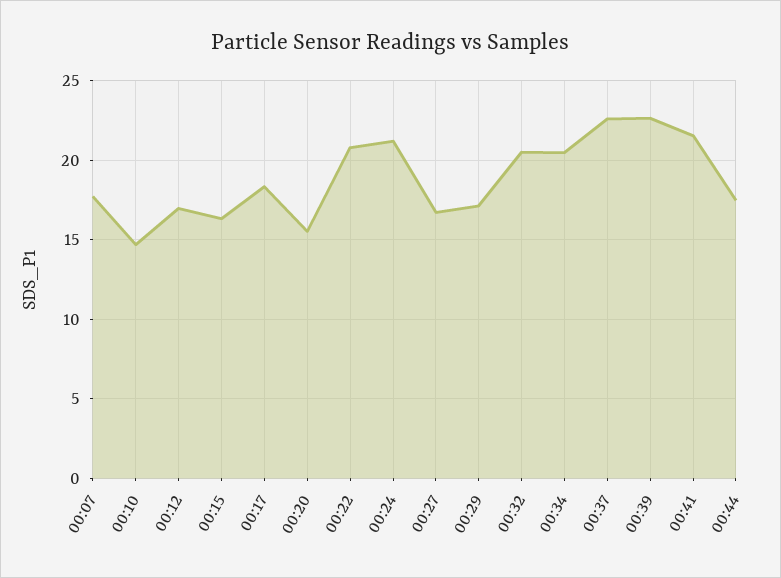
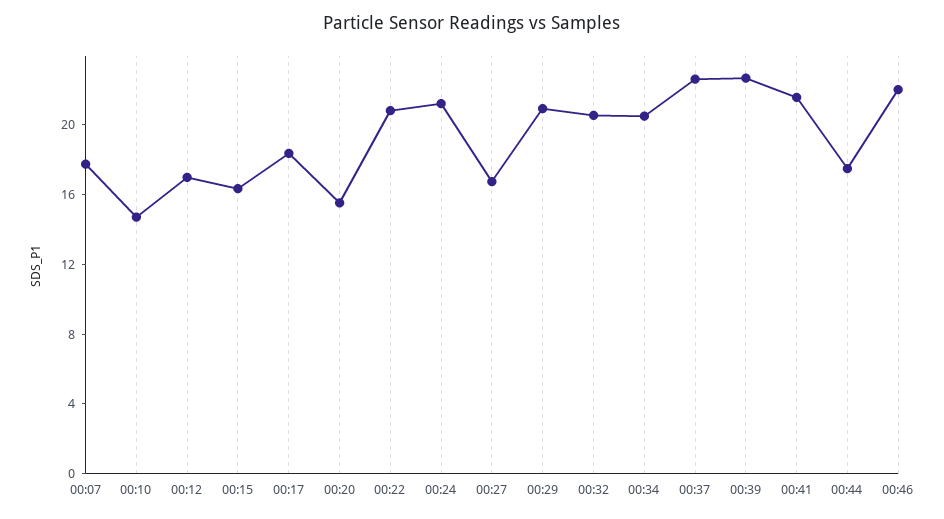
00:29: 17 -> 21
00:46: none -> 22

